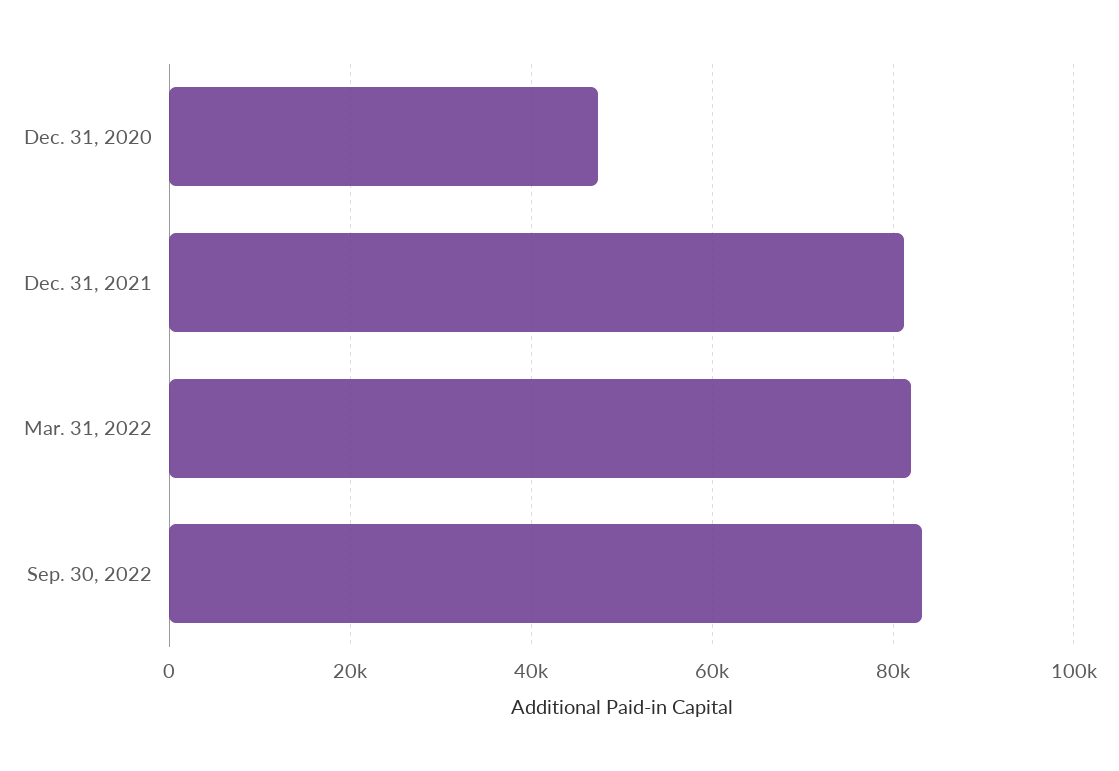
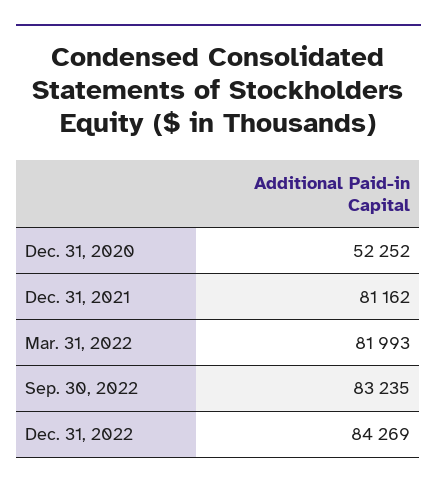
Dec. 31, 2020: 48000 -> 52252
Dec. 31, 2022: none -> 84269

